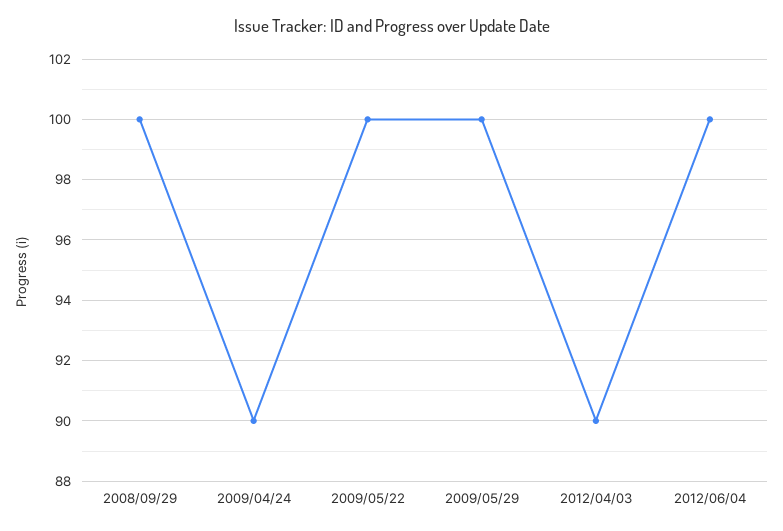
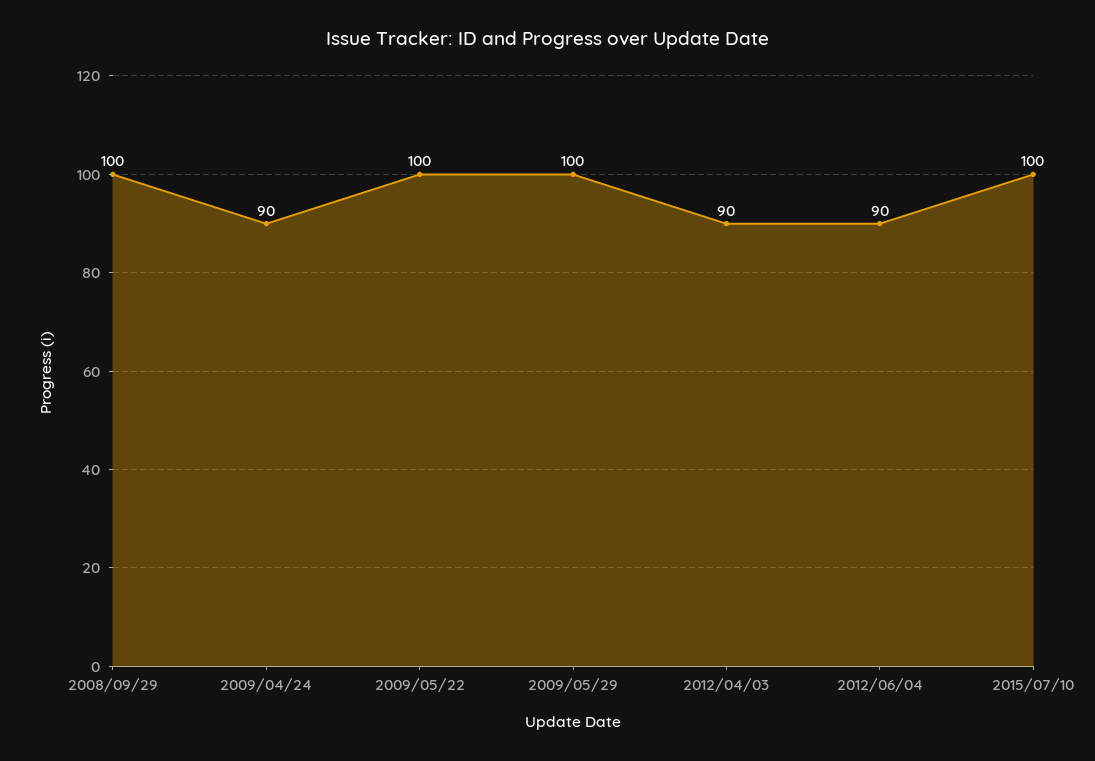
2012/06/04: 100 -> 90
2015/07/10: none -> 100

